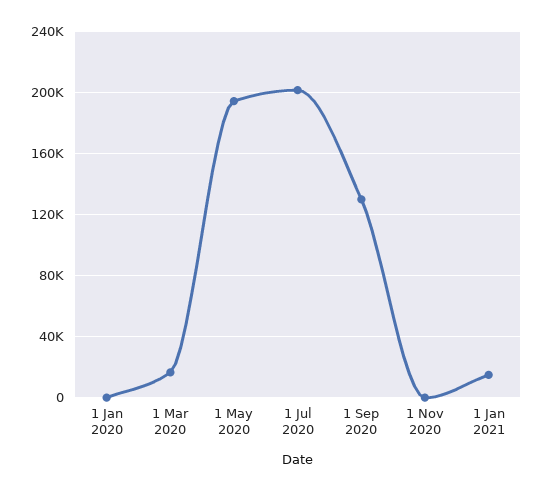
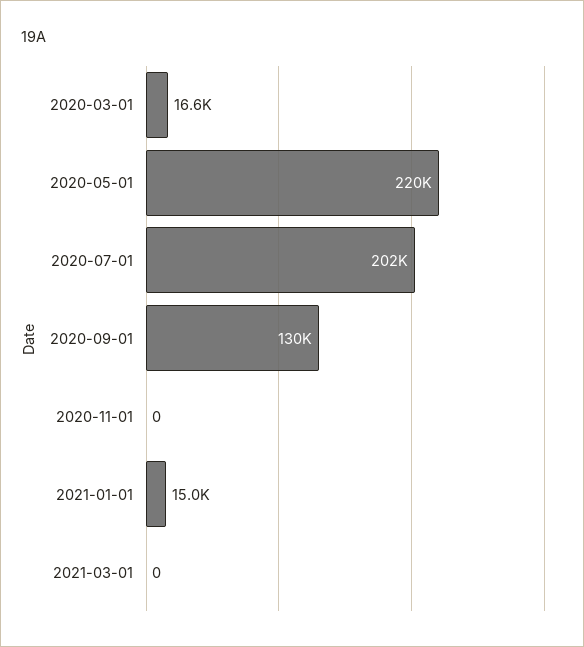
1 Jan 2020: 0 -> none
1 May 2020: 195000 -> 220000
2021-03-01: none -> 0

